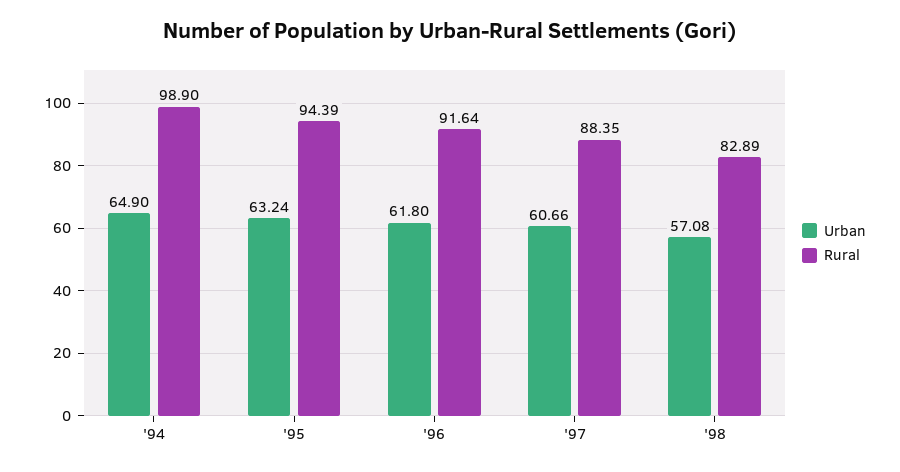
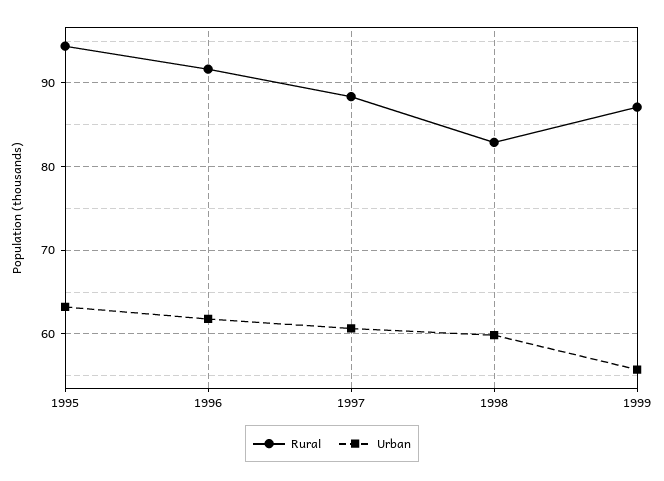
Urban, '94: 64.9 -> none
Rural, '94: 98.9 -> none
Urban, '98: 57.08 -> 60
Rural, 1999: none -> 87
Urban, 1999: none -> 56

